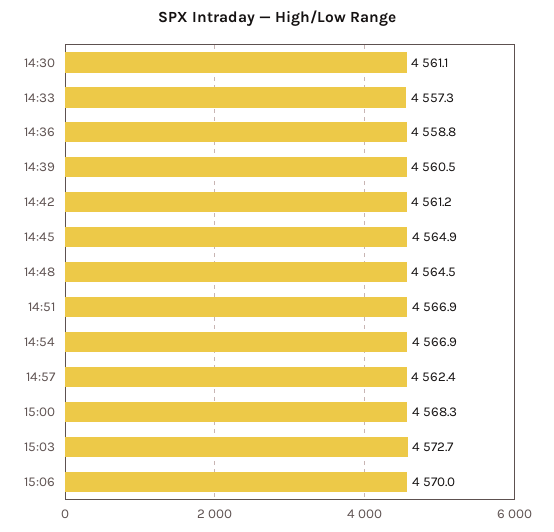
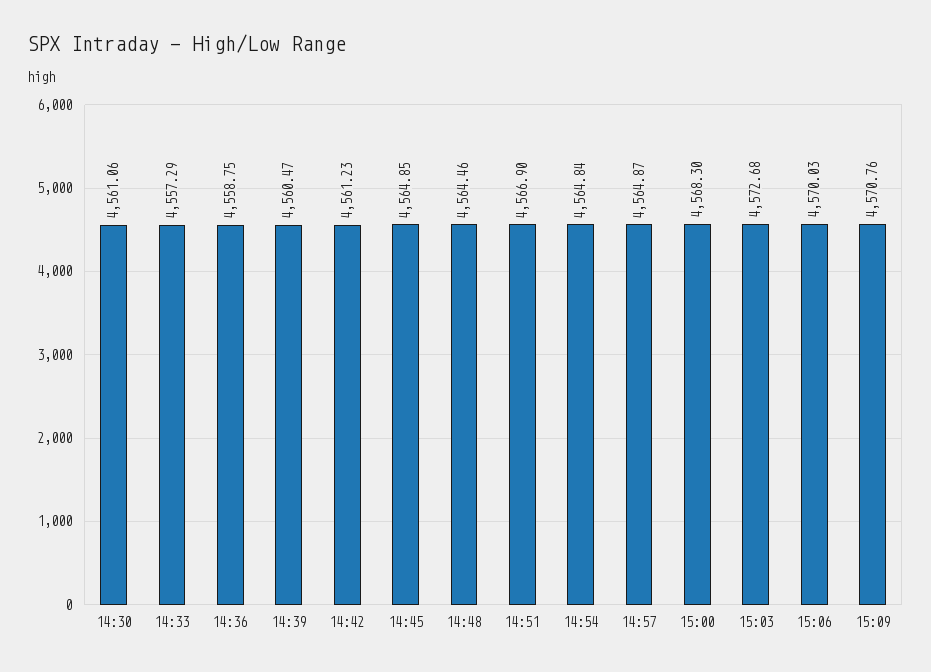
14:54: 4566.9 -> 4564.84
14:57: 4562.4 -> 4564.87
15:09: none -> 4570.76

